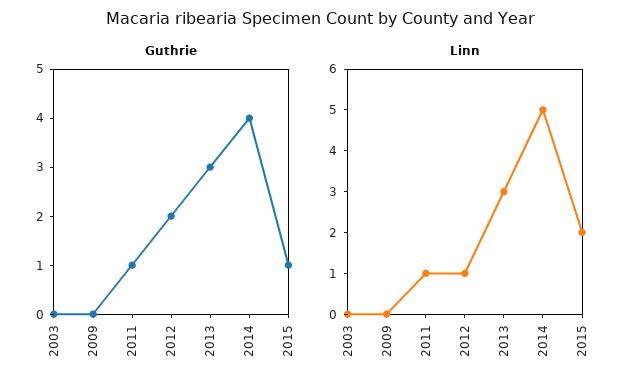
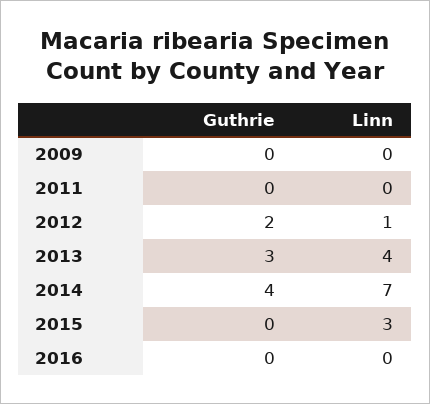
Guthrie, 2003: 0 -> none
Guthrie, 2011: 1 -> 0
Guthrie, 2015: 1 -> 0
Linn, 2003: 0 -> none
Linn, 2011: 1 -> 0
Linn, 2013: 3 -> 4
Linn, 2014: 5 -> 7
Linn, 2015: 2 -> 3
Guthrie, 2016: none -> 0
Linn, 2016: none -> 0

